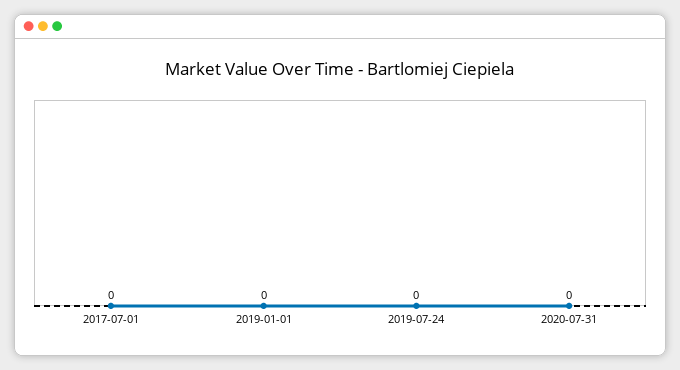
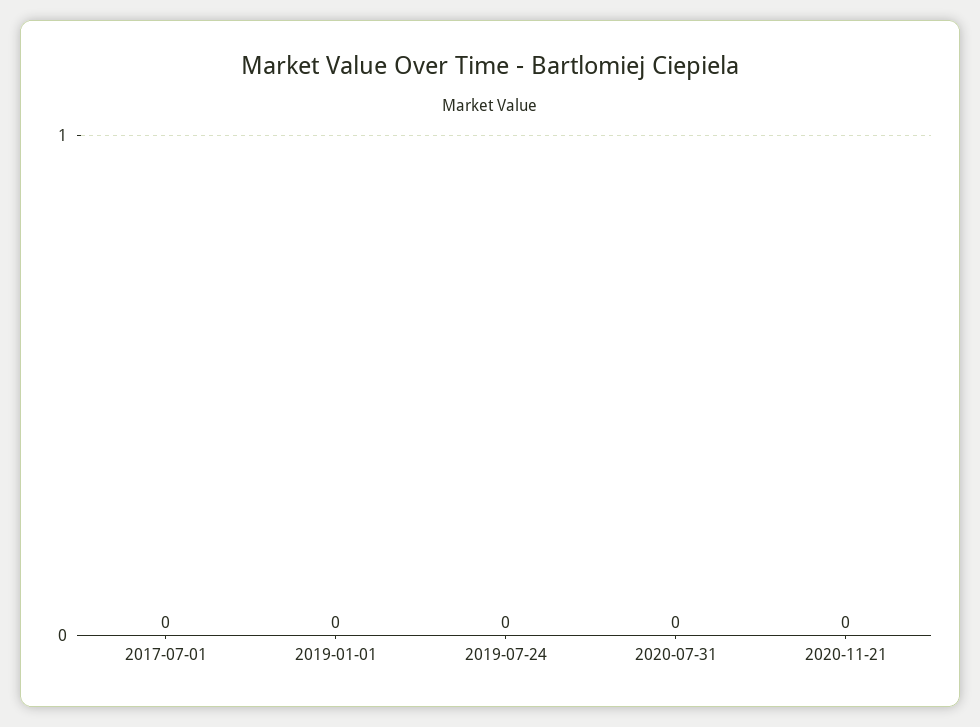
2020-11-21: none -> 0

